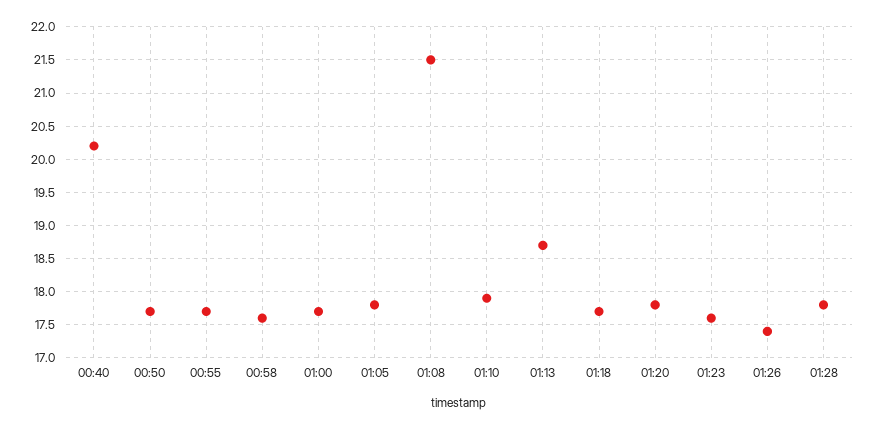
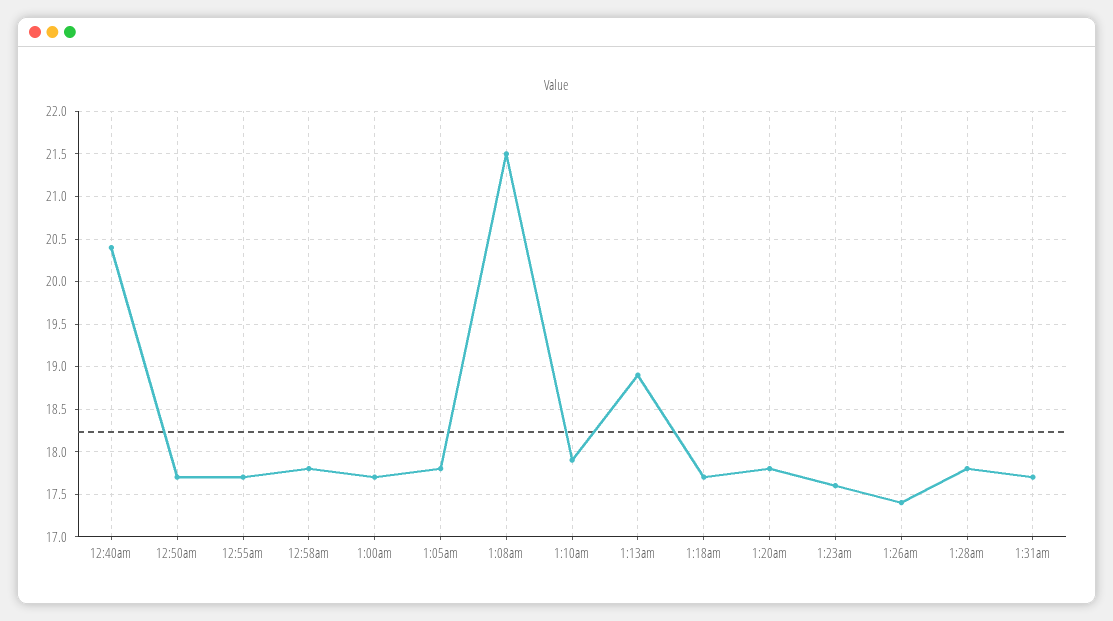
00:40: 20.2 -> 20.4
00:58: 17.6 -> 17.8
01:13: 18.7 -> 18.9
1:31am: none -> 17.7

